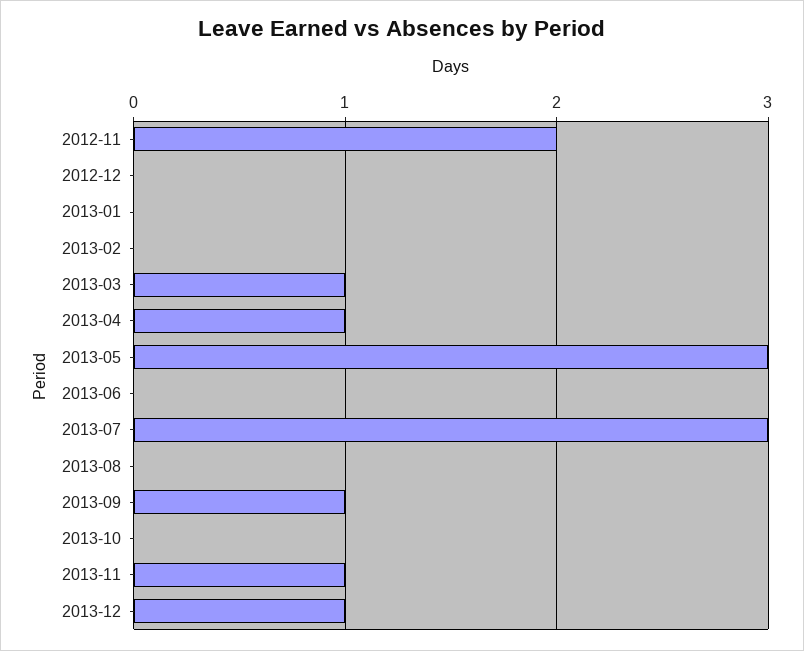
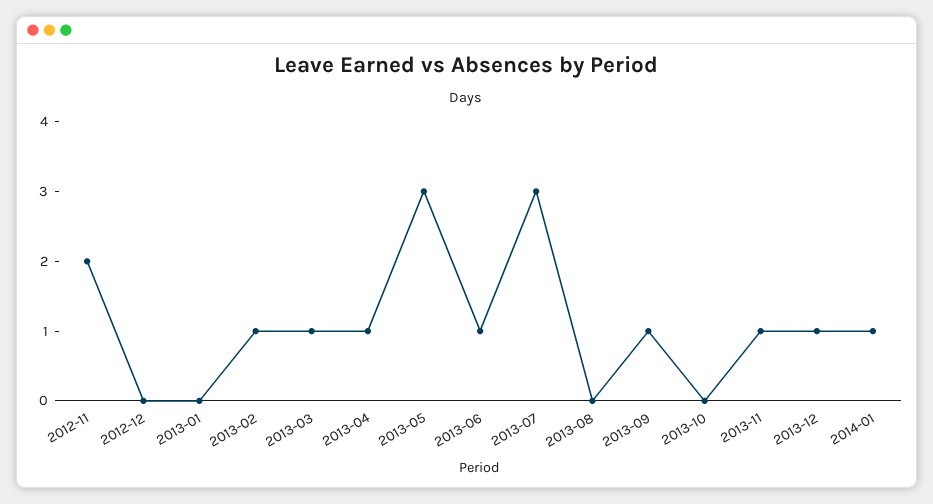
2013-02: 0 -> 1
2013-06: 0 -> 1
2014-01: none -> 1

